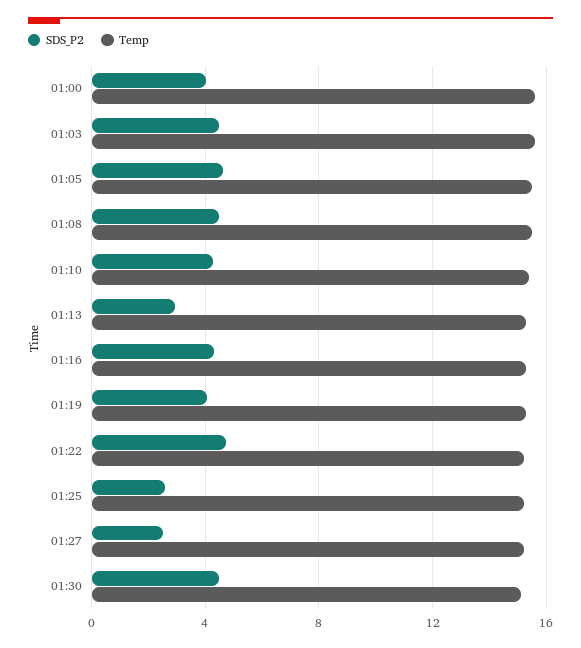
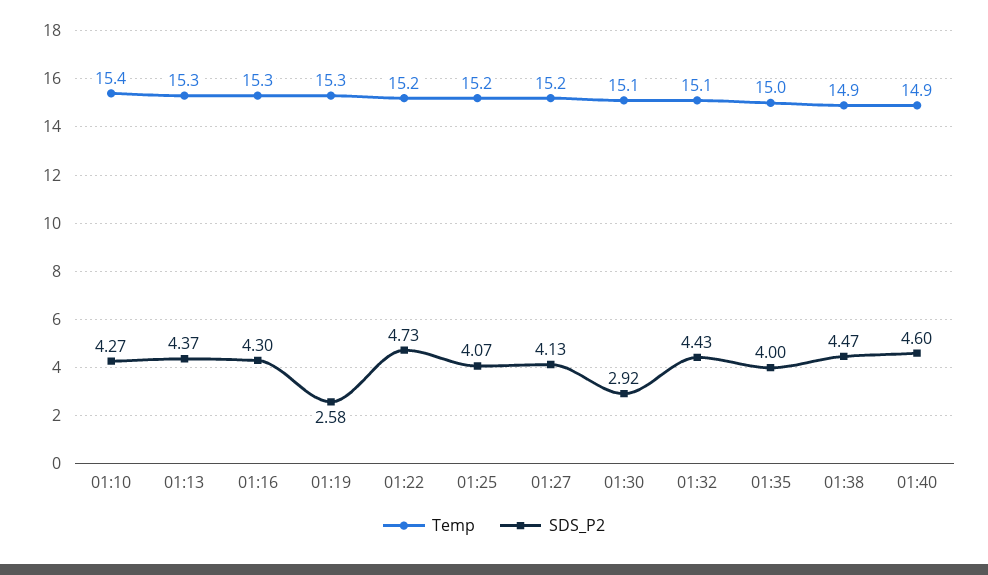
SDS_P2, 01:00: 4 -> none
Temp, 01:00: 15.5 -> none
SDS_P2, 01:03: 4.5 -> none
Temp, 01:03: 15.5 -> none
SDS_P2, 01:05: 4.5 -> none
Temp, 01:05: 15.5 -> none
SDS_P2, 01:08: 4.5 -> none
Temp, 01:08: 15.5 -> none
SDS_P2, 01:13: 3 -> 4.37
SDS_P2, 01:19: 4 -> 2.58
SDS_P2, 01:25: 2.5 -> 4.07
SDS_P2, 01:27: 2.5 -> 4.13
SDS_P2, 01:30: 4.5 -> 2.92
Temp, 01:32: none -> 15.1
SDS_P2, 01:32: none -> 4.43
Temp, 01:35: none -> 15
SDS_P2, 01:35: none -> 4
Temp, 01:38: none -> 14.9
SDS_P2, 01:38: none -> 4.47
Temp, 01:40: none -> 14.9
SDS_P2, 01:40: none -> 4.6

